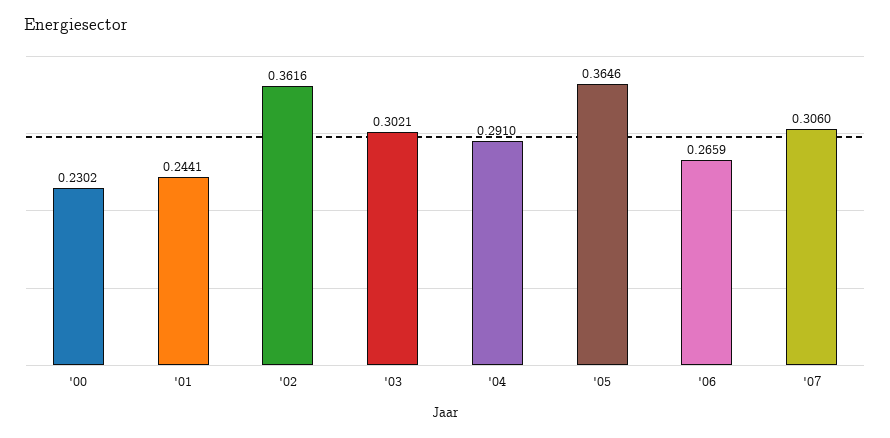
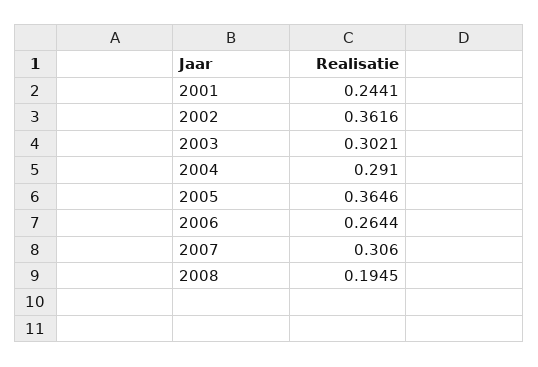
'00: 0.2302 -> none
'06: 0.2659 -> 0.2644
2008: none -> 0.1945

